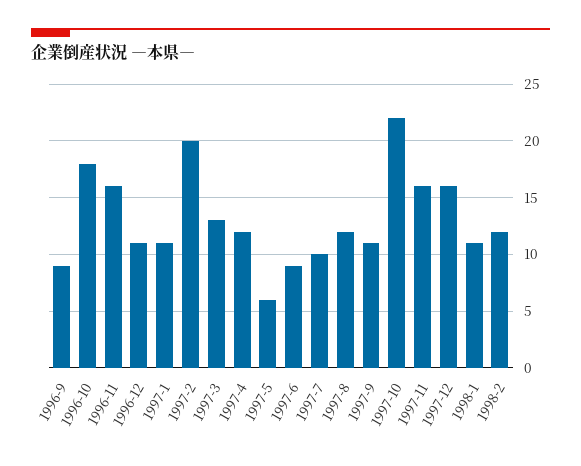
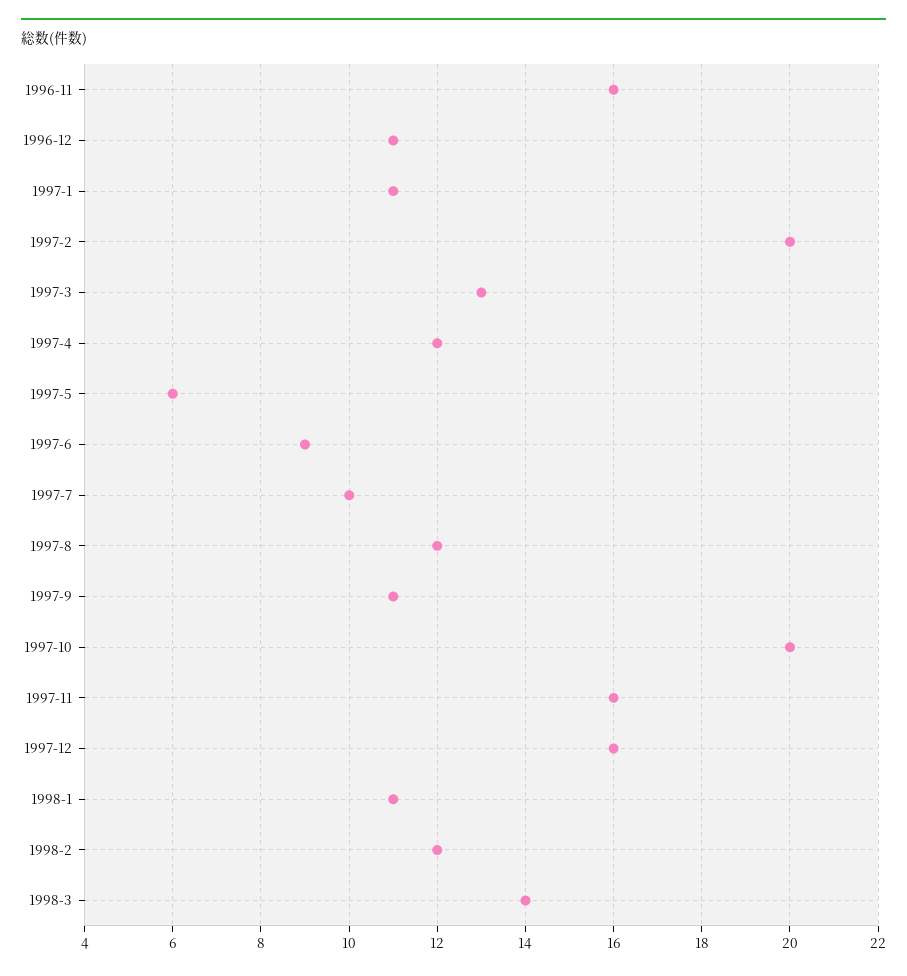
1996-9: 9 -> none
1996-10: 18 -> none
1997-10: 22 -> 20
1998-3: none -> 14

